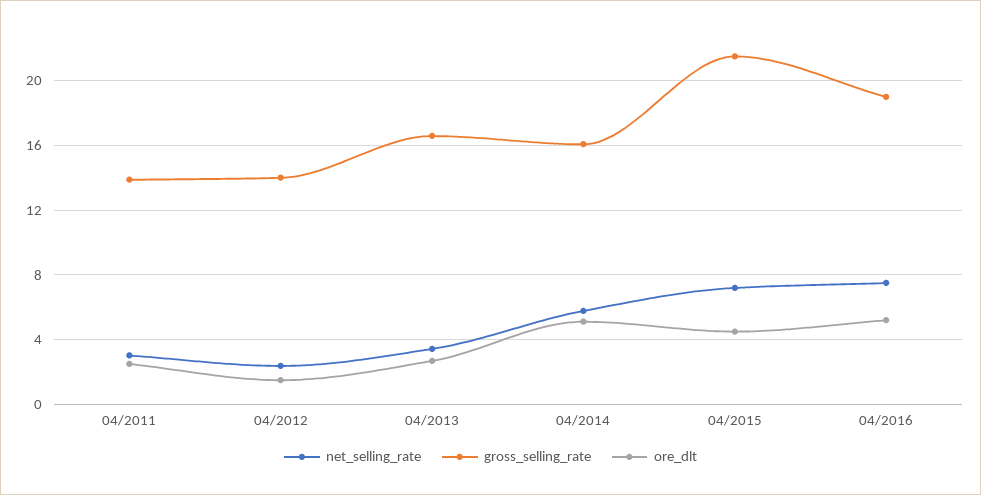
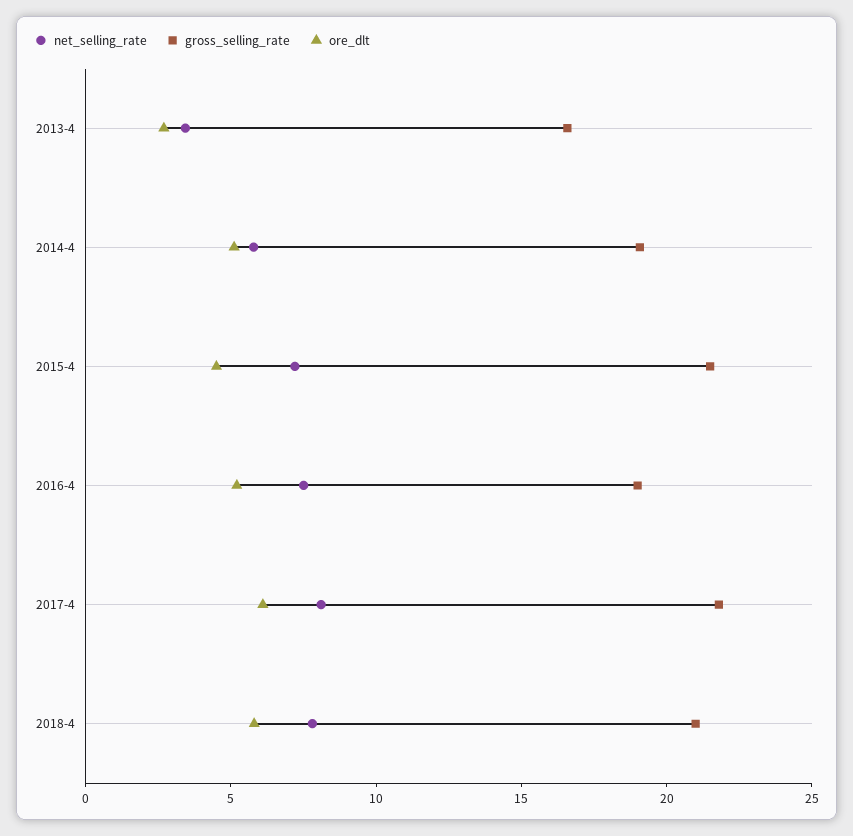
net_selling_rate, 04/2011: 3 -> none
gross_selling_rate, 04/2011: 14 -> none
ore_dlt, 04/2011: 2.5 -> none
net_selling_rate, 04/2012: 2.5 -> none
gross_selling_rate, 04/2012: 14 -> none
ore_dlt, 04/2012: 1.5 -> none
gross_selling_rate, 04/2014: 16 -> 19
net_selling_rate, 2017-4: none -> 8
gross_selling_rate, 2017-4: none -> 22
ore_dlt, 2017-4: none -> 6
net_selling_rate, 2018-4: none -> 8
gross_selling_rate, 2018-4: none -> 21
ore_dlt, 2018-4: none -> 6

